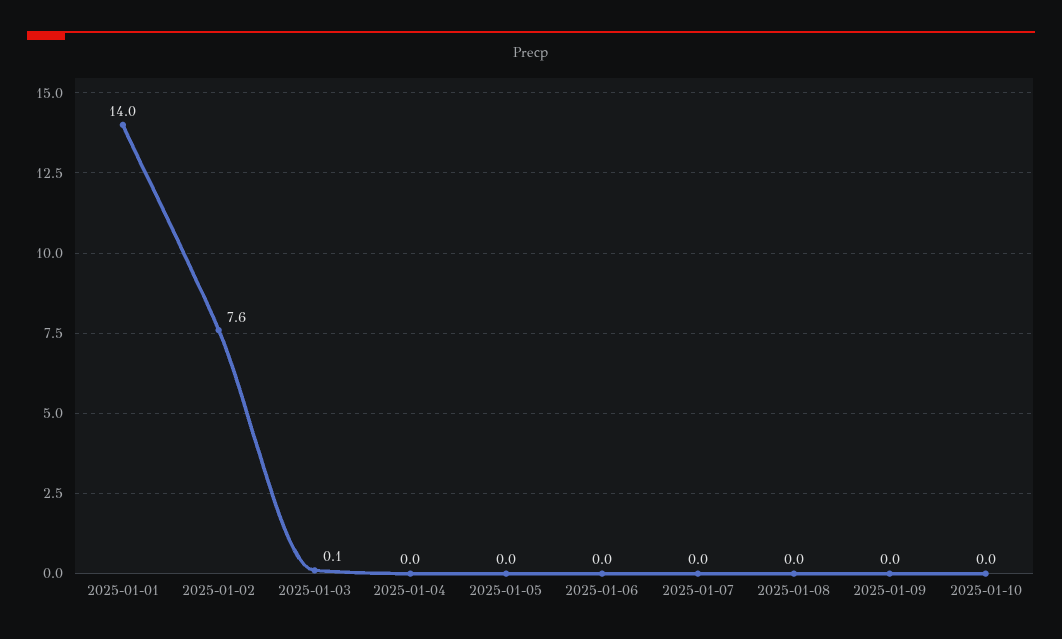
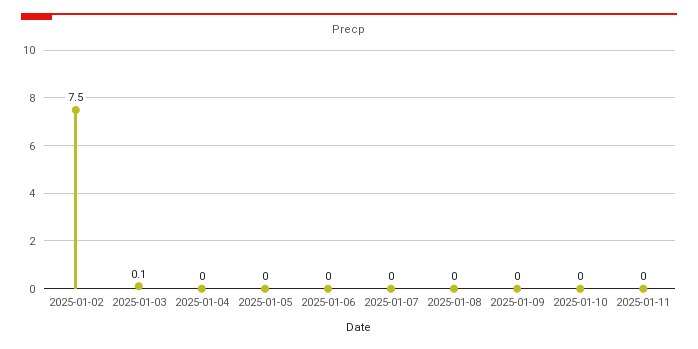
2025-01-01: 14 -> none
2025-01-02: 7.6 -> 7.5
2025-01-11: none -> 0

